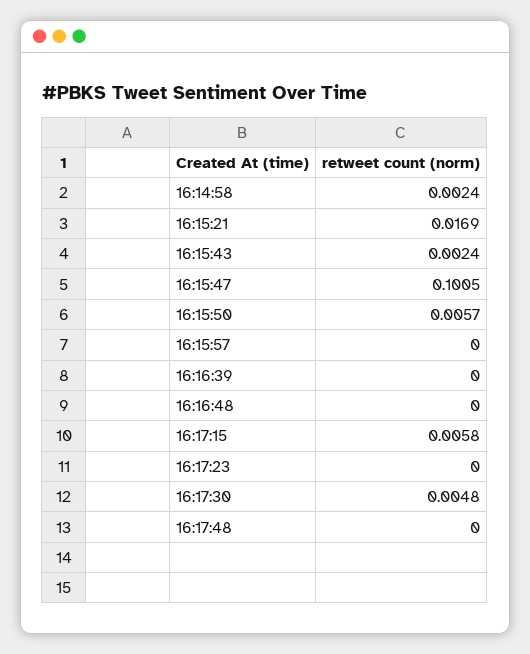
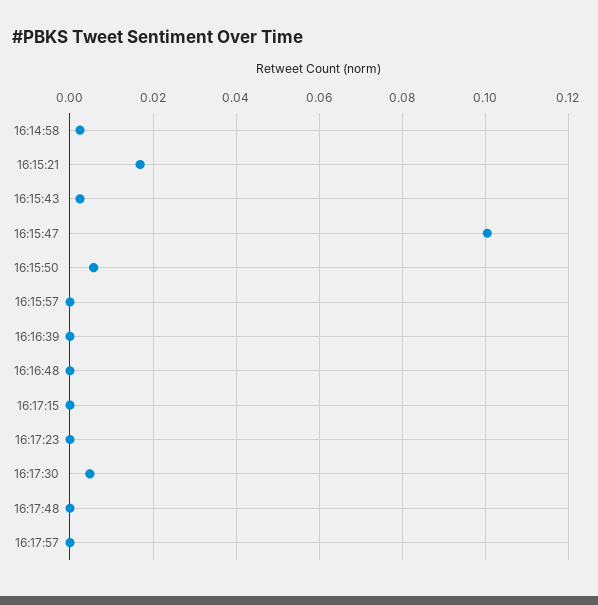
16:17:15: 0.0058 -> 0
16:17:57: none -> 0

